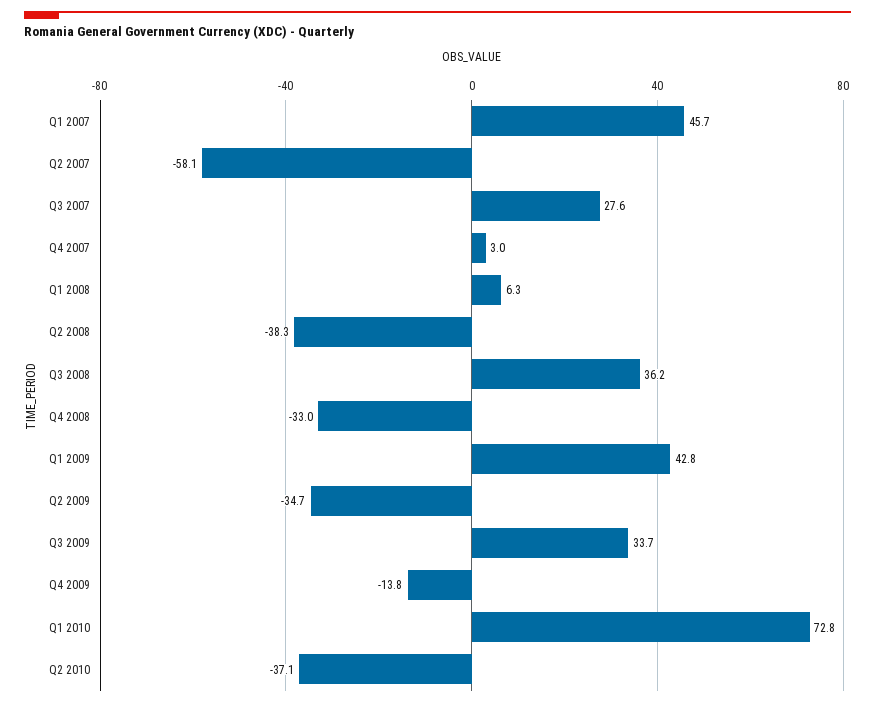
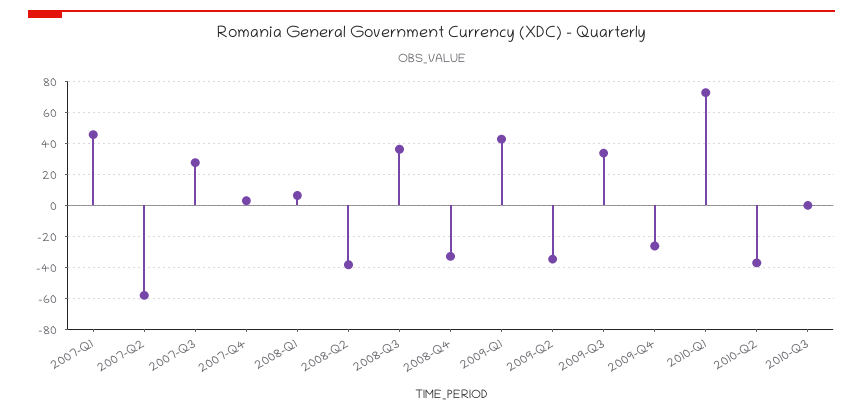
Q4 2009: -13.8 -> -25
2010-Q3: none -> 0

